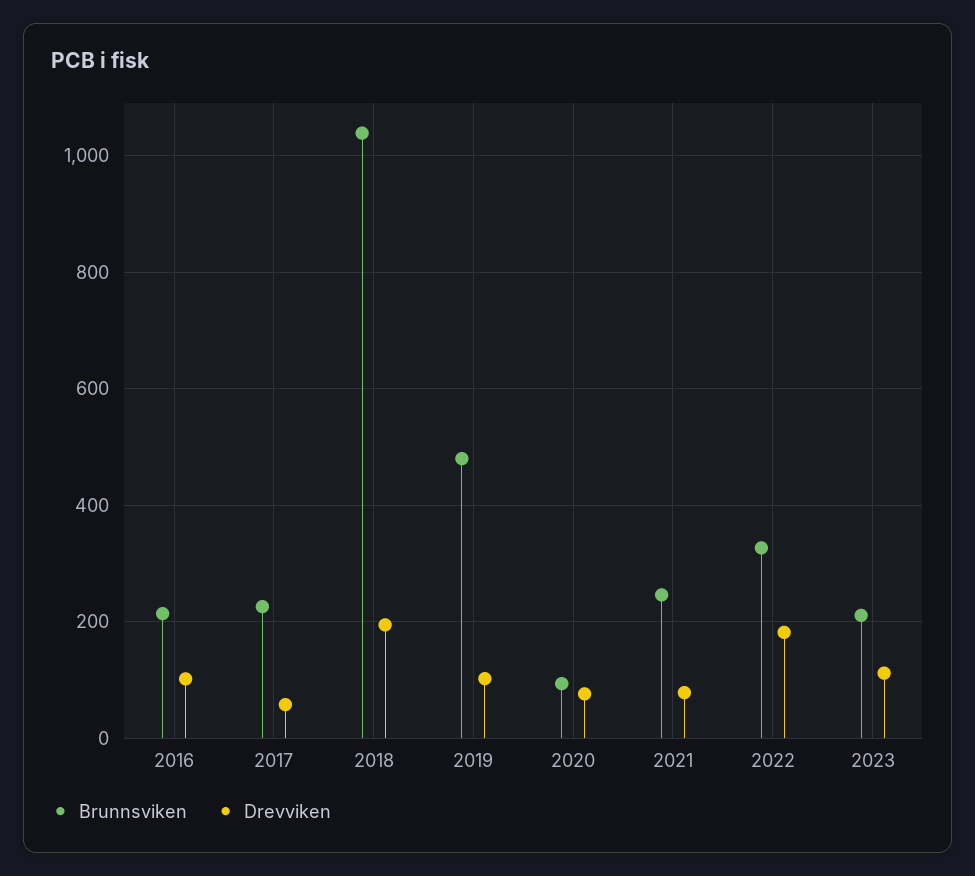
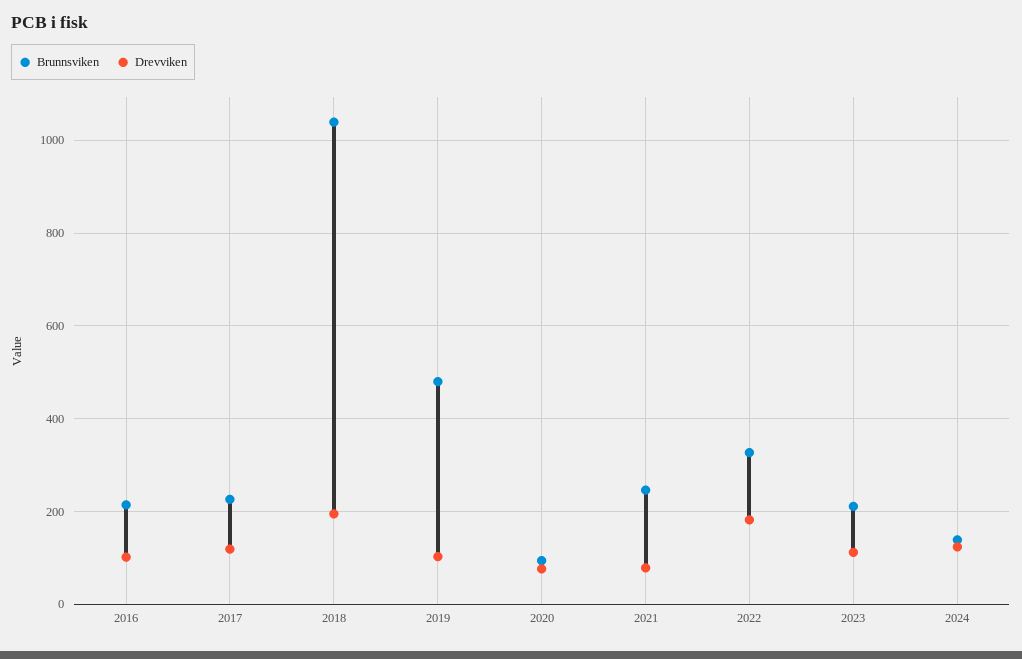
Drevviken, 2017: 60 -> 120
Brunnsviken, 2024: none -> 140
Drevviken, 2024: none -> 120

